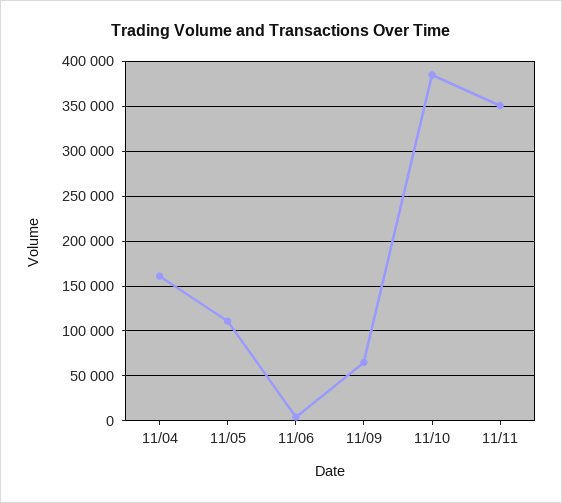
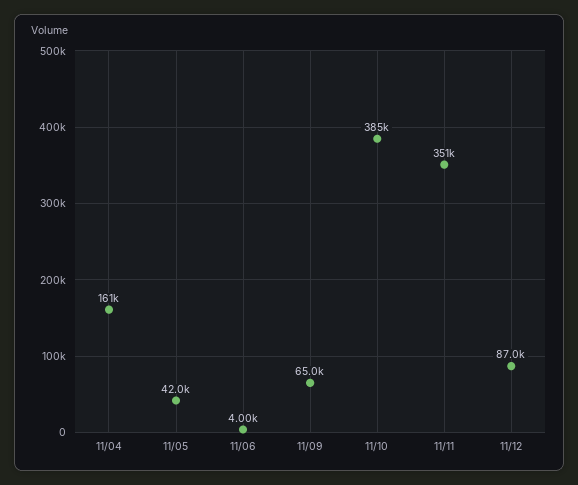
11/05: 110000 -> 42000
11/12: none -> 87000

